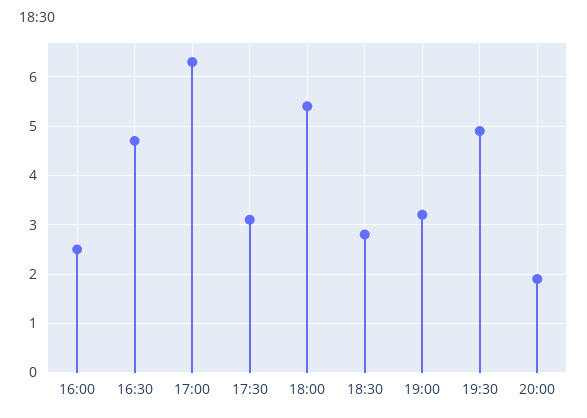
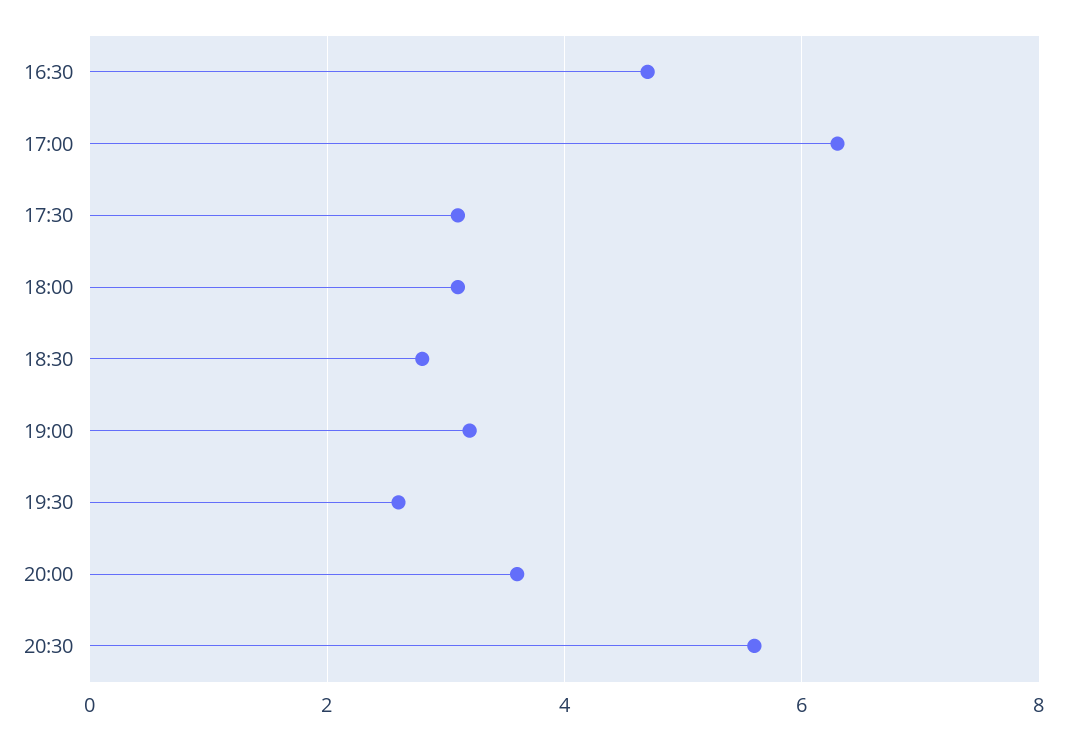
16:00: 2.5 -> none
18:00: 5.5 -> 3
19:30: 5 -> 2.5
20:00: 2 -> 3.5
20:30: none -> 5.5

